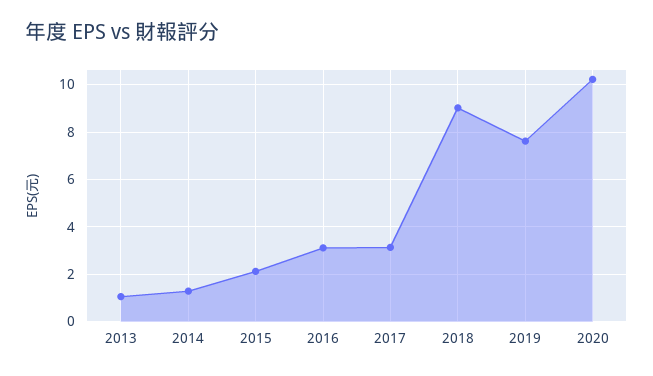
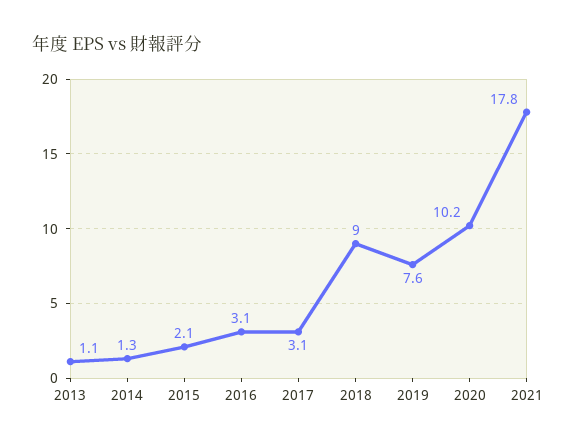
2021: none -> 17.8

